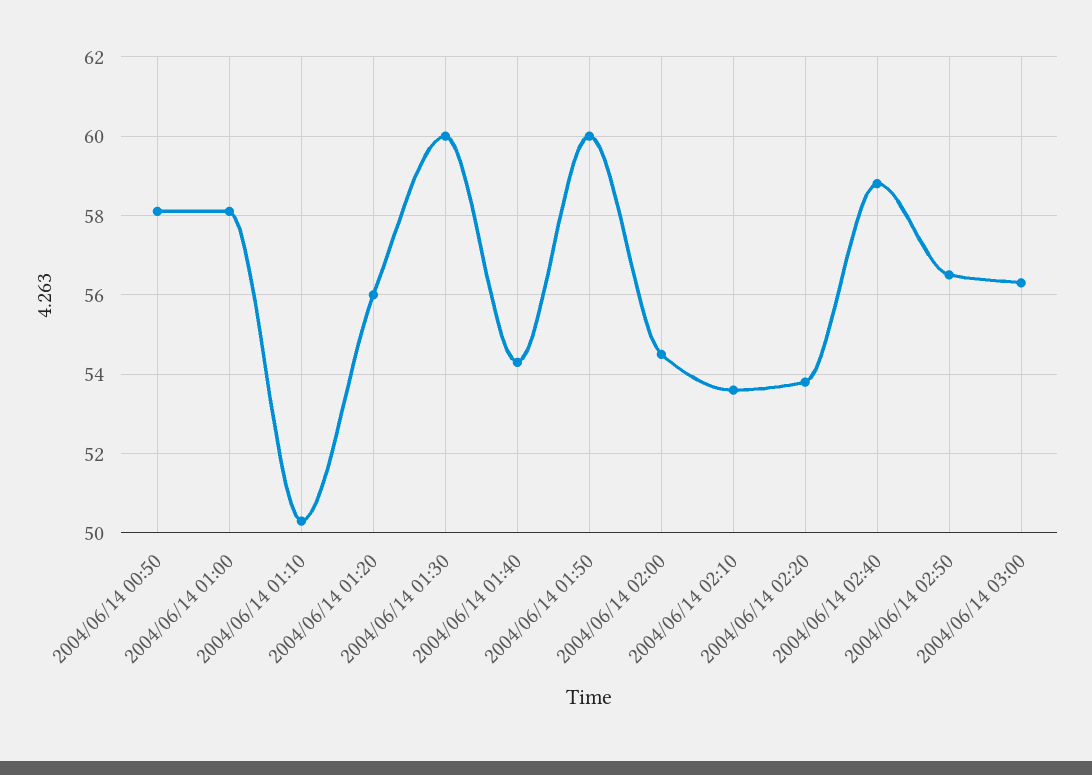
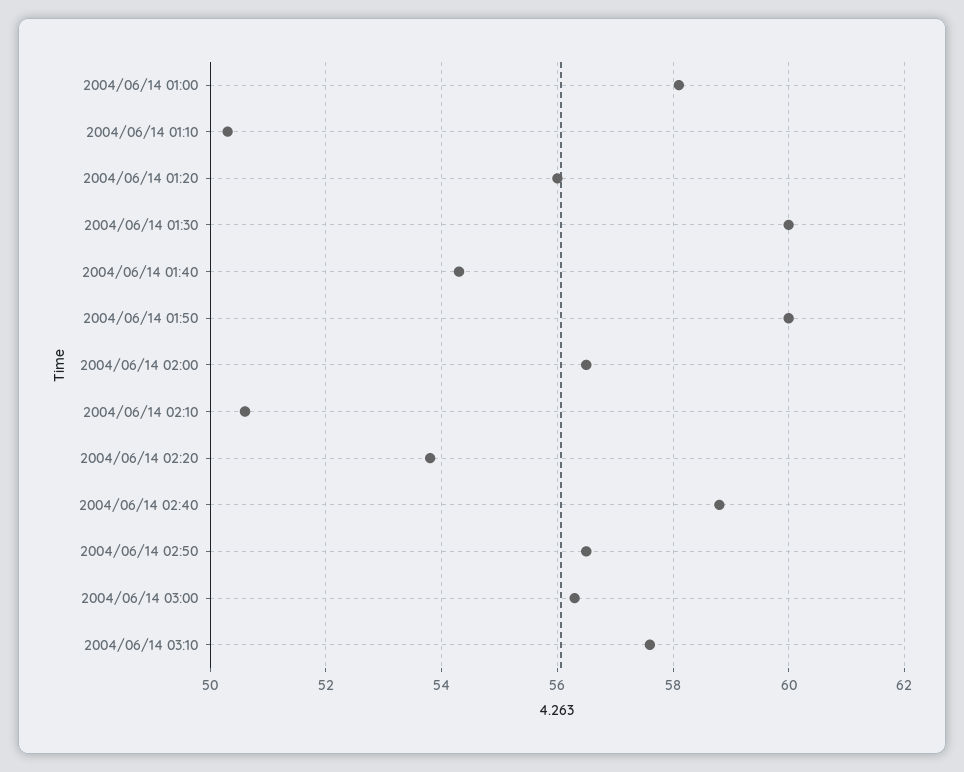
2004/06/14 00:50: 58 -> none
2004/06/14 02:00: 54.5 -> 56.5
2004/06/14 02:10: 53.5 -> 50.5
2004/06/14 03:10: none -> 57.5

